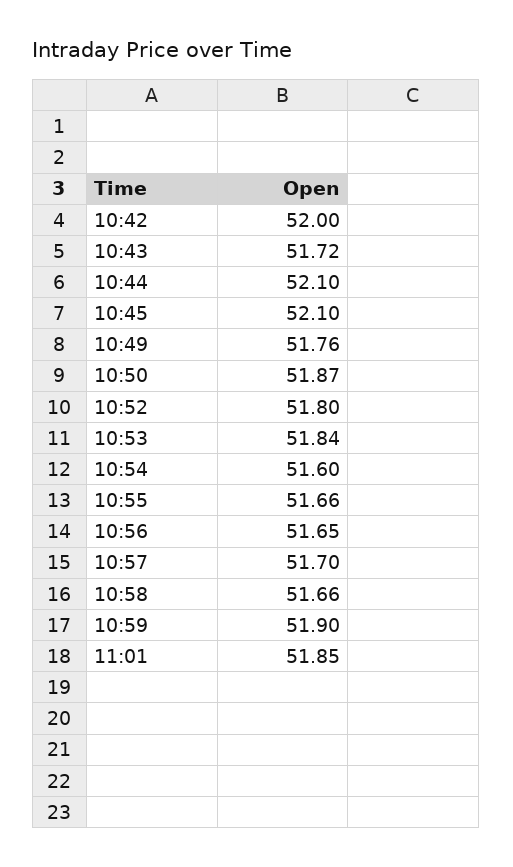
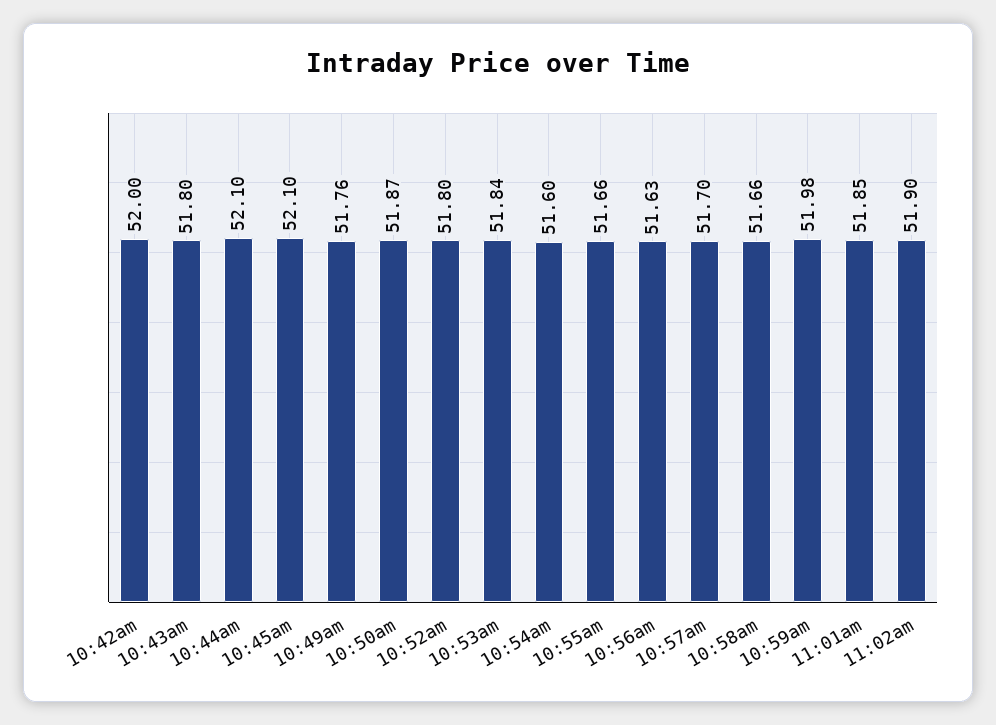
10:43: 51.72 -> 51.8
10:56: 51.65 -> 51.63
10:59: 51.9 -> 51.98
11:02am: none -> 51.9

